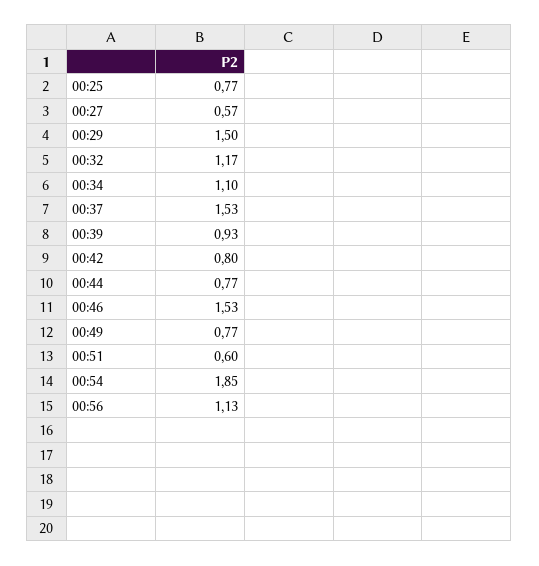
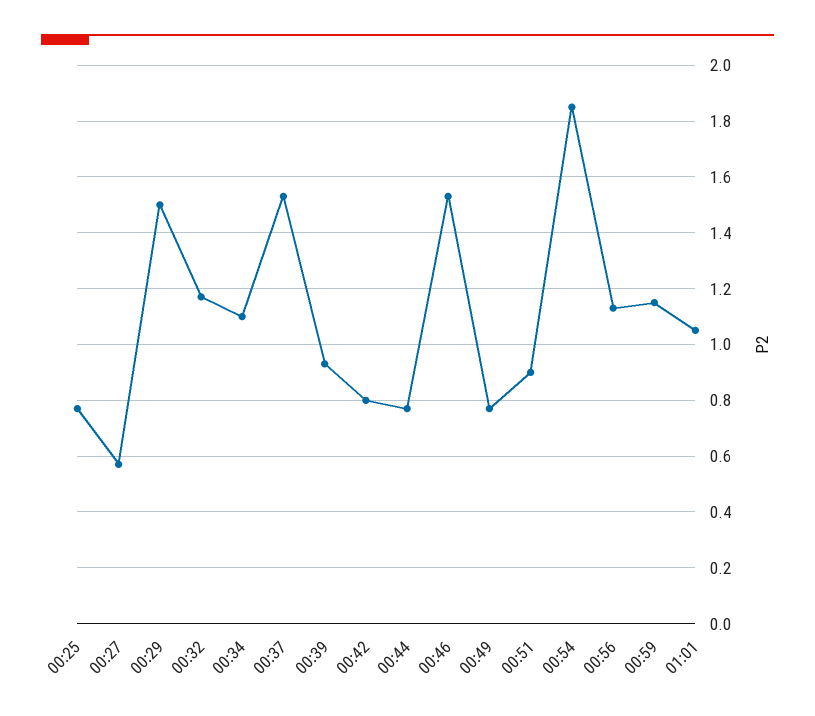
00:51: 0.6 -> 0.9
00:59: none -> 1.15
01:01: none -> 1.05

